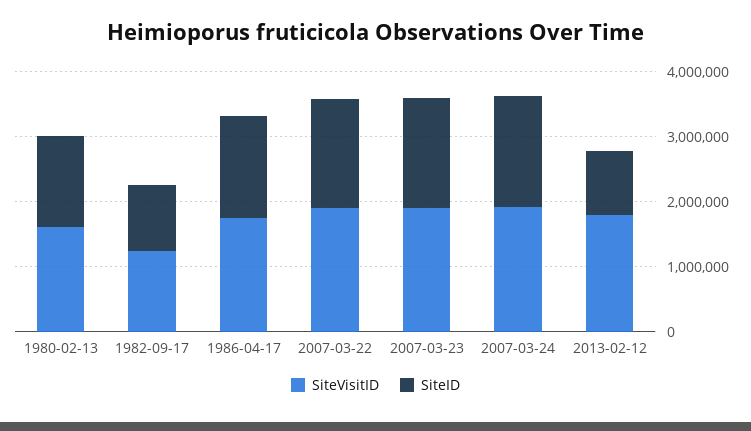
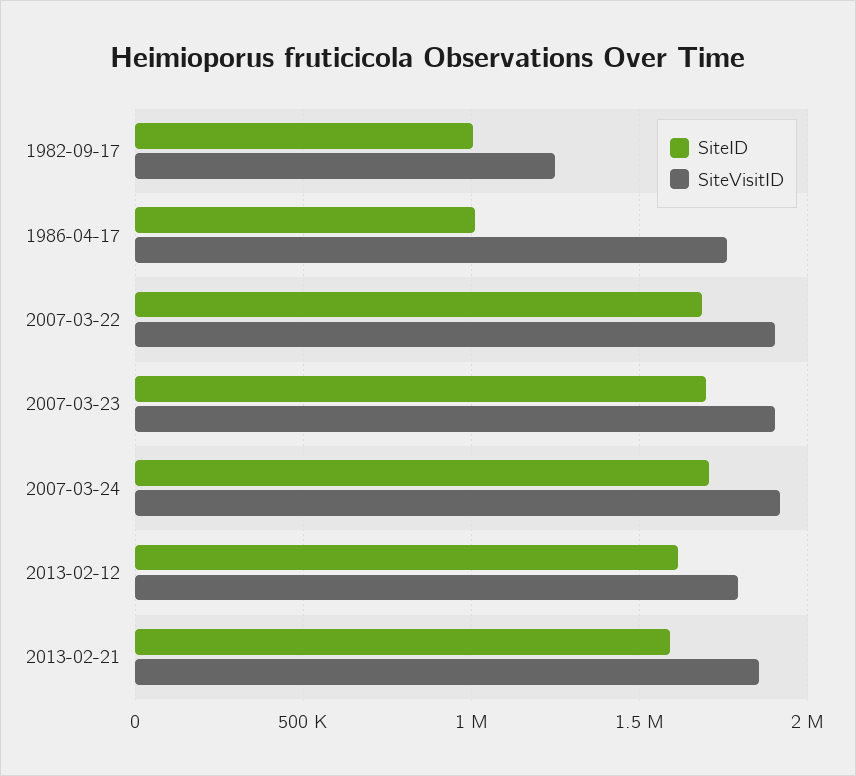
SiteVisitID, 1980-02-13: 1600000 -> none
SiteID, 1980-02-13: 1400000 -> none
SiteID, 1986-04-17: 1600000 -> 1000000
SiteID, 2013-02-12: 1000000 -> 1600000
SiteID, 2013-02-21: none -> 1600000
SiteVisitID, 2013-02-21: none -> 1850000

